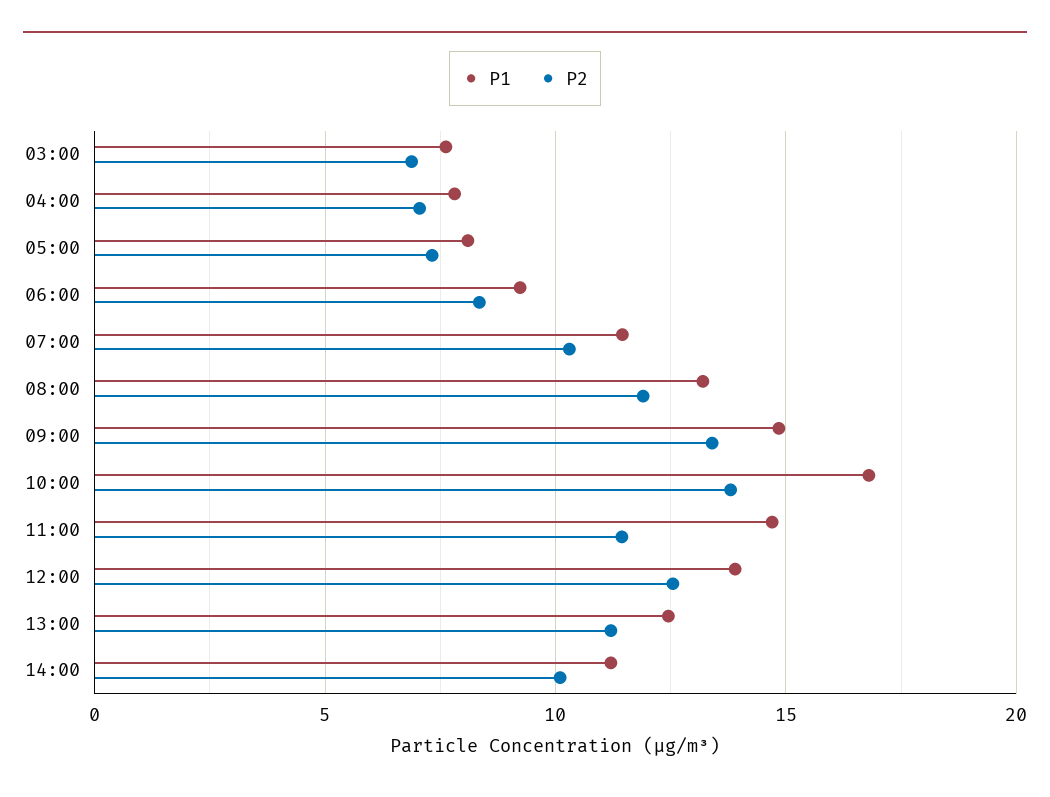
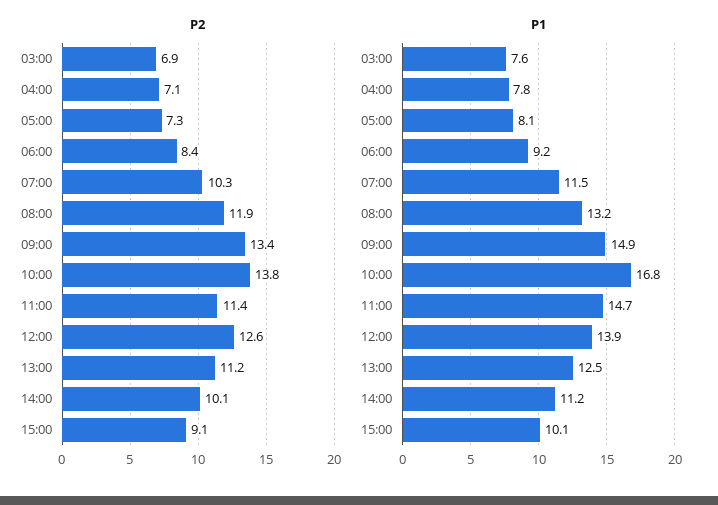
P2, 15:00: none -> 9.1
P1, 15:00: none -> 10.1

